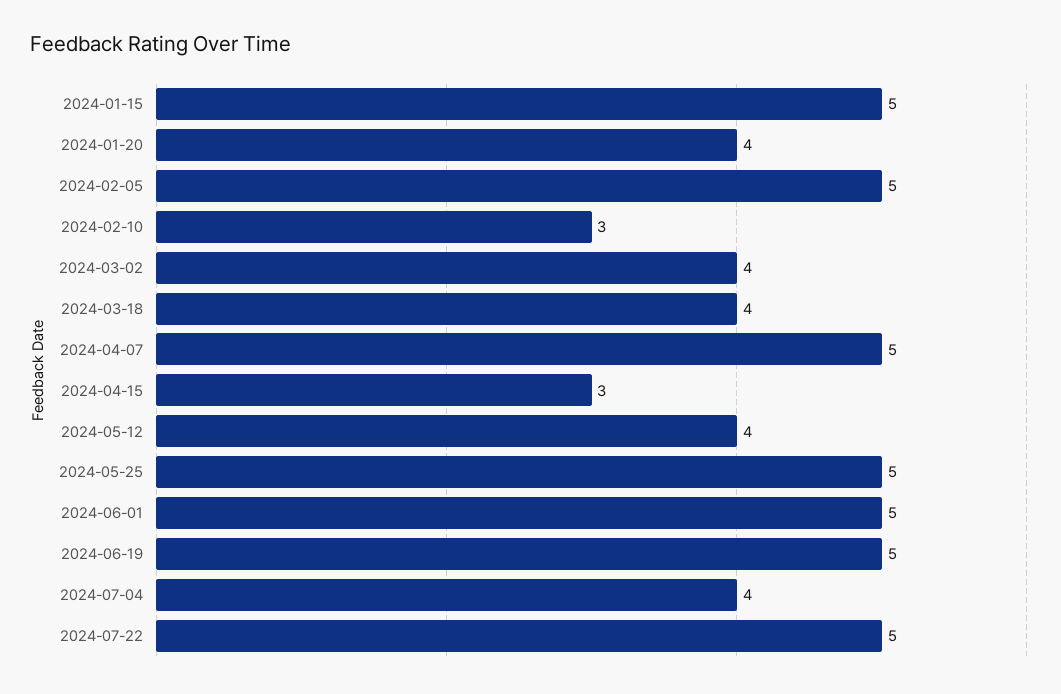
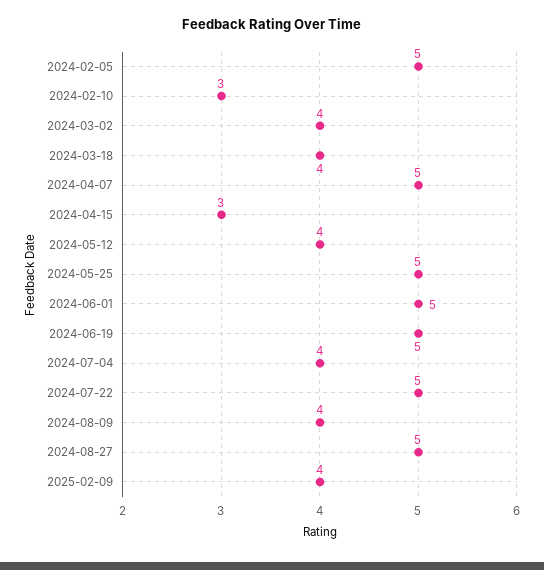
2024-01-15: 5 -> none
2024-01-20: 4 -> none
2024-08-09: none -> 4
2024-08-27: none -> 5
2025-02-09: none -> 4

